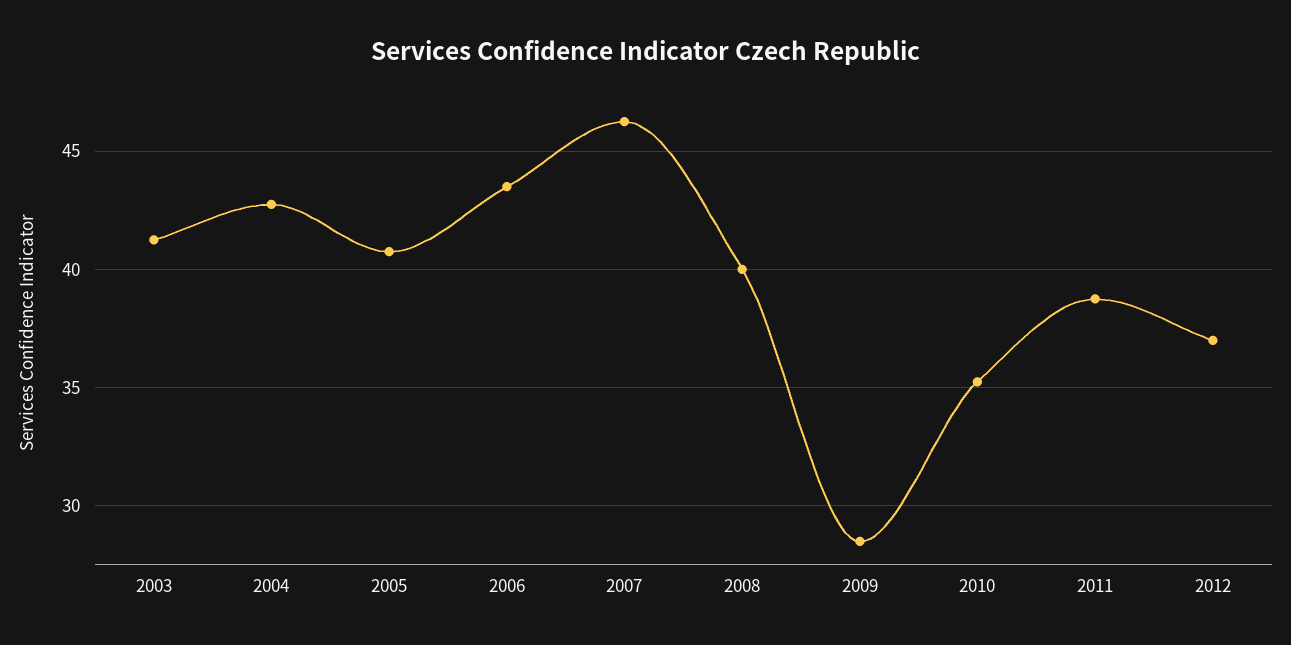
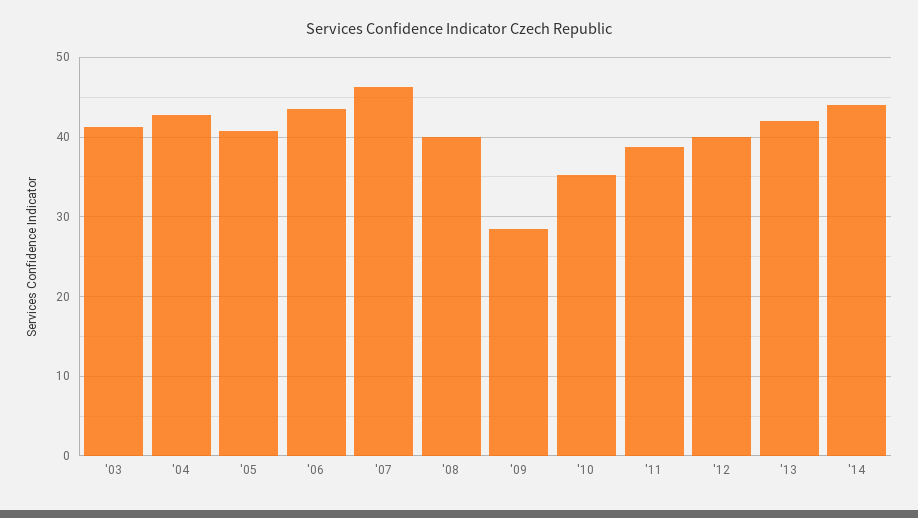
2012: 37 -> 40
'13: none -> 42
'14: none -> 44

